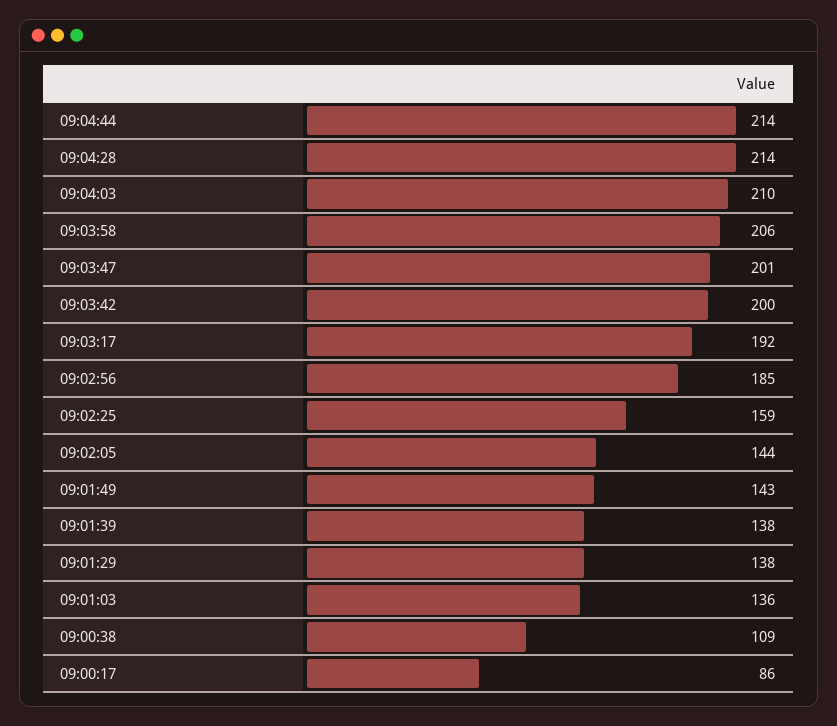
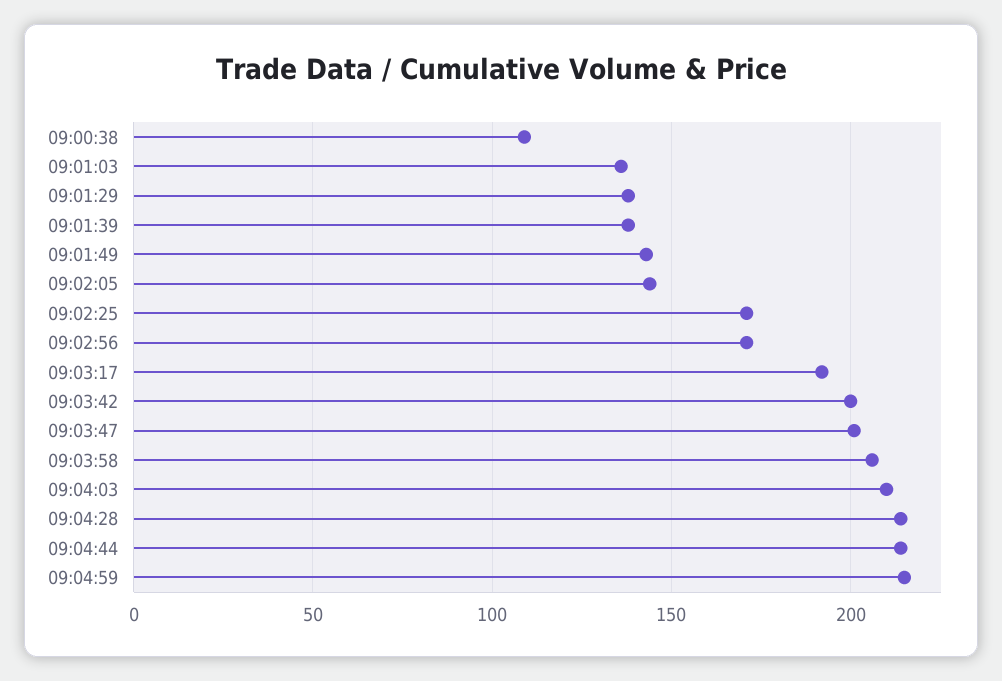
09:02:56: 185 -> 170
09:02:25: 159 -> 170
09:00:17: 86 -> none
09:04:59: none -> 215

